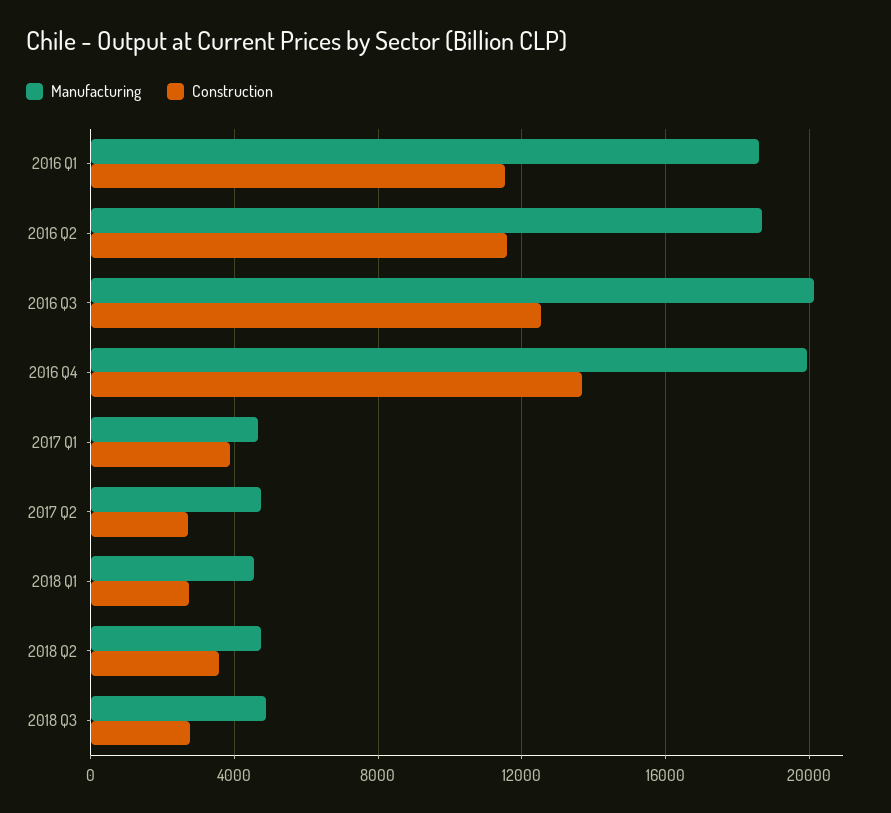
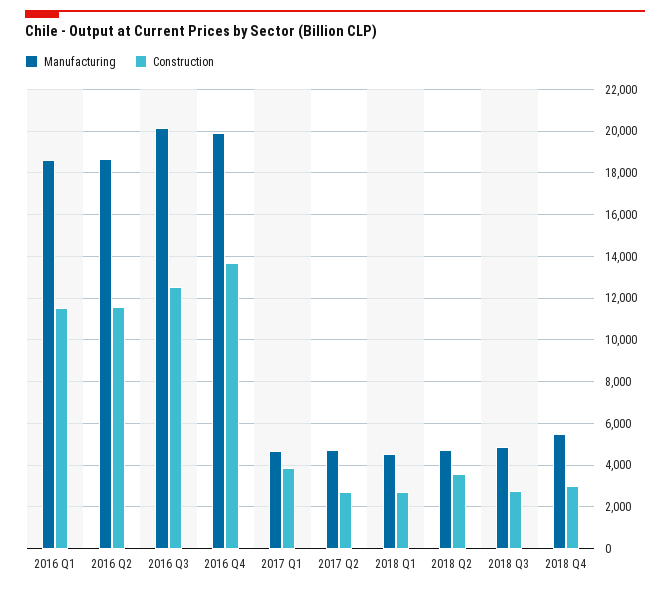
Manufacturing, 2018 Q4: none -> 5500
Construction, 2018 Q4: none -> 3000

